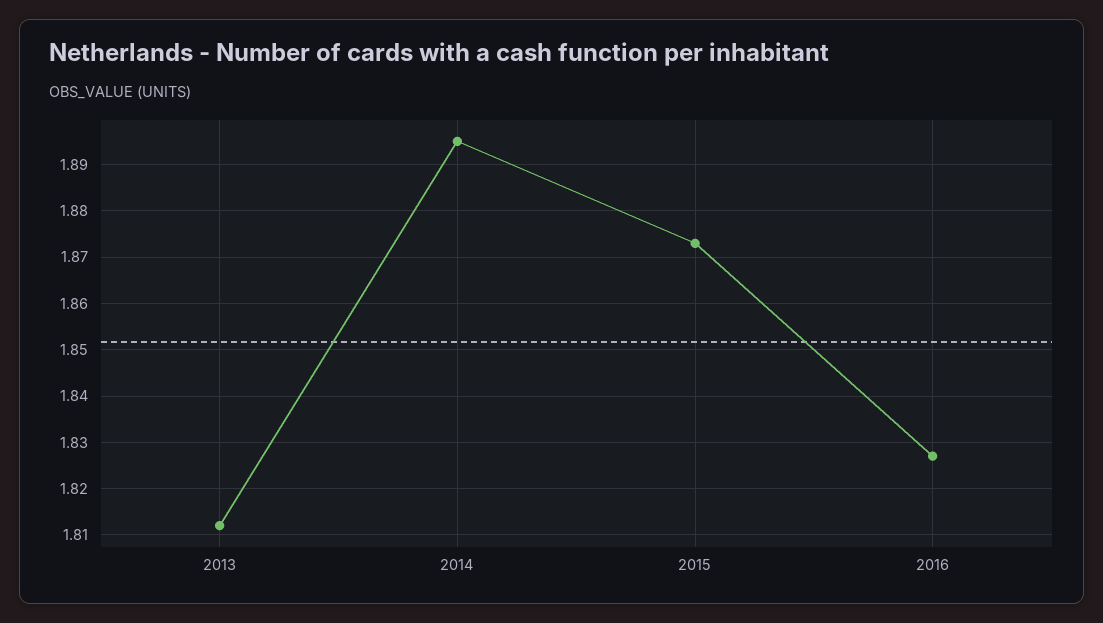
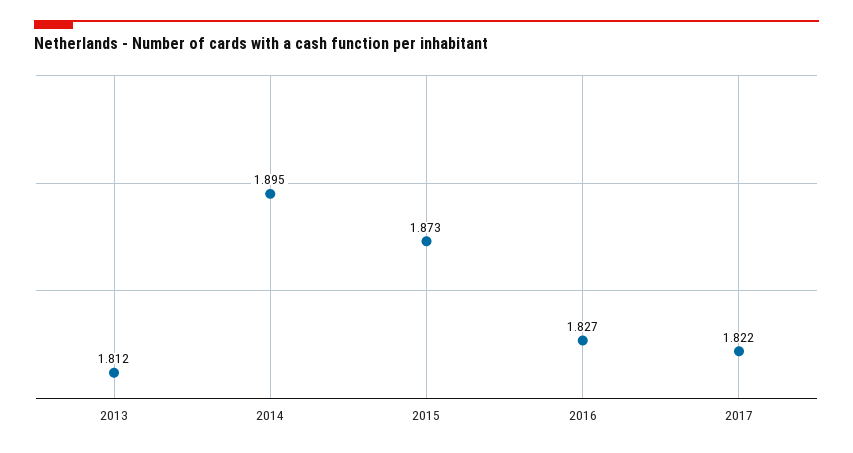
2017: none -> 1.822

